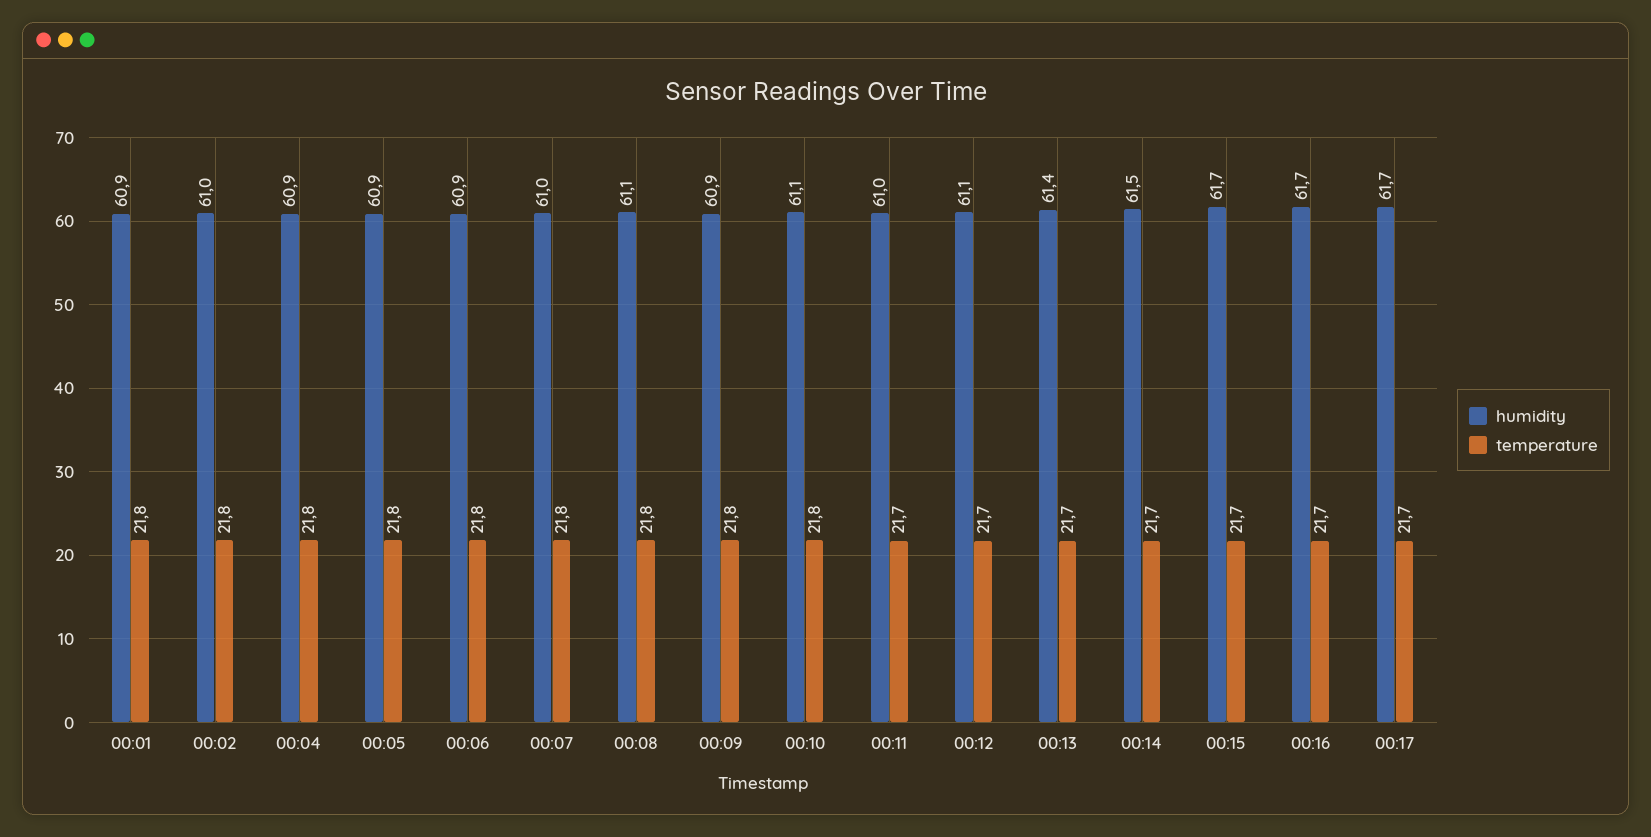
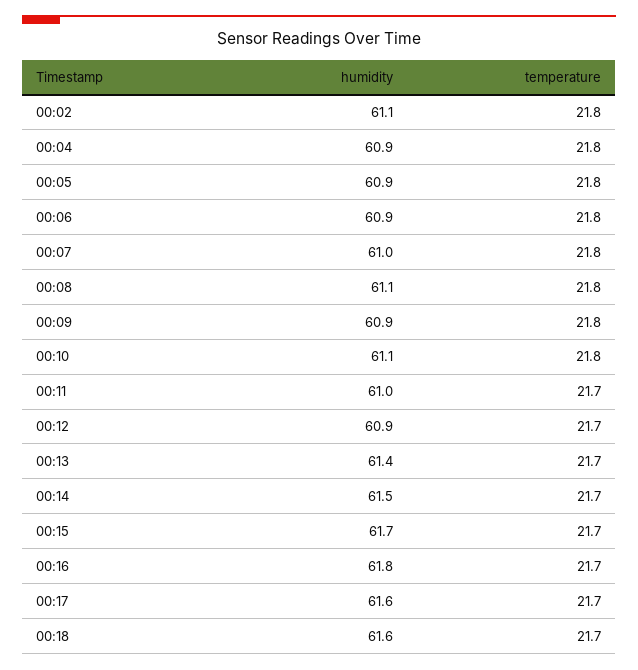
humidity, 00:01: 60.9 -> none
temperature, 00:01: 21.8 -> none
humidity, 00:02: 61 -> 61.1
humidity, 00:12: 61.1 -> 60.9
humidity, 00:16: 61.7 -> 61.8
humidity, 00:17: 61.7 -> 61.6
humidity, 00:18: none -> 61.6
temperature, 00:18: none -> 21.7

